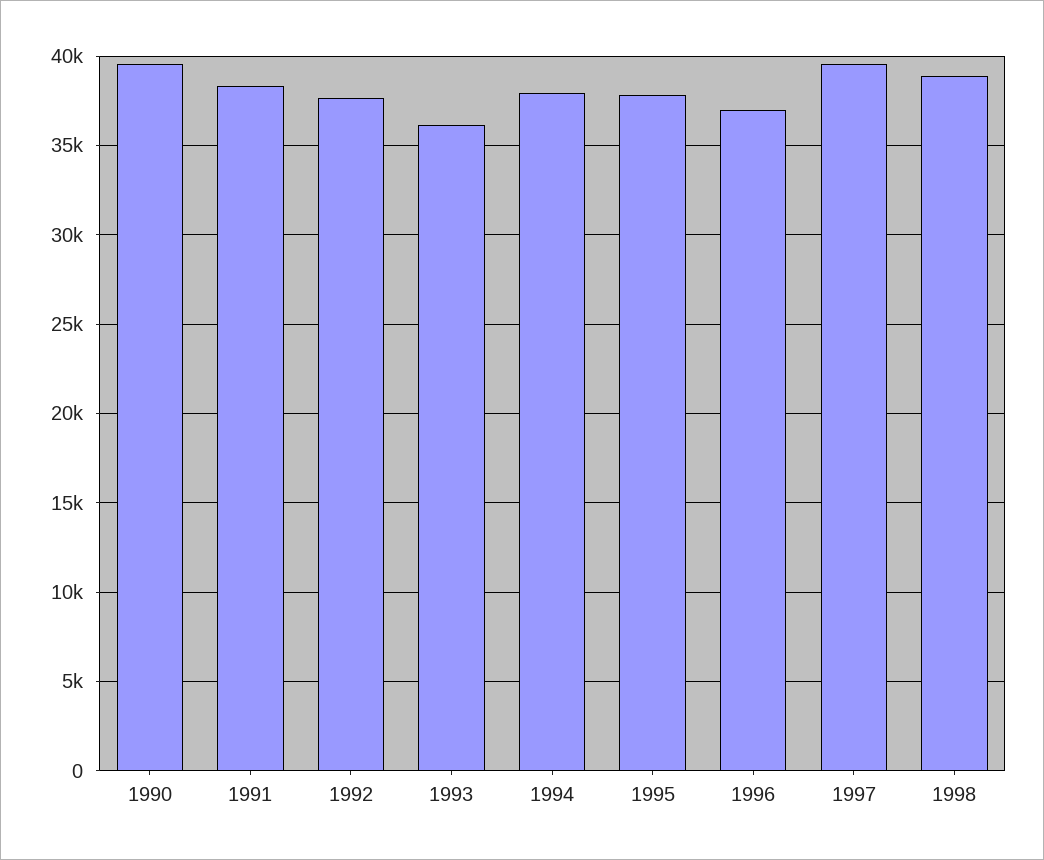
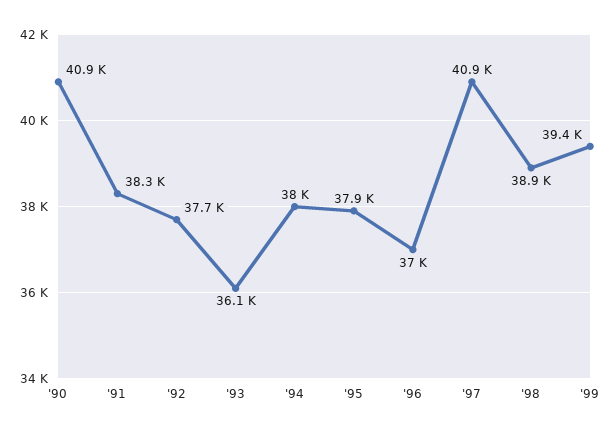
1990: 39500 -> 40900
1997: 39500 -> 40900
'99: none -> 39400

